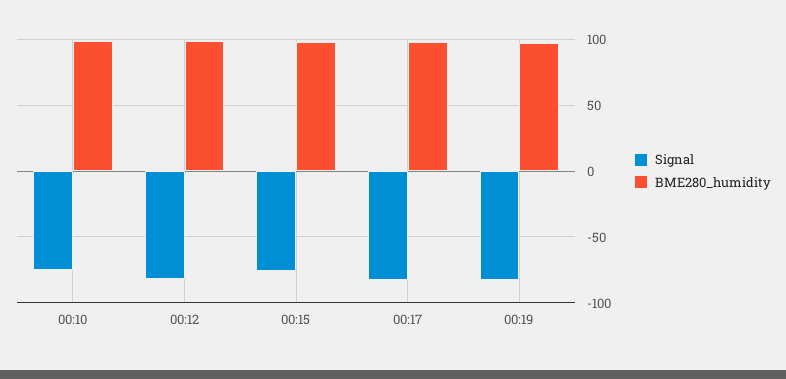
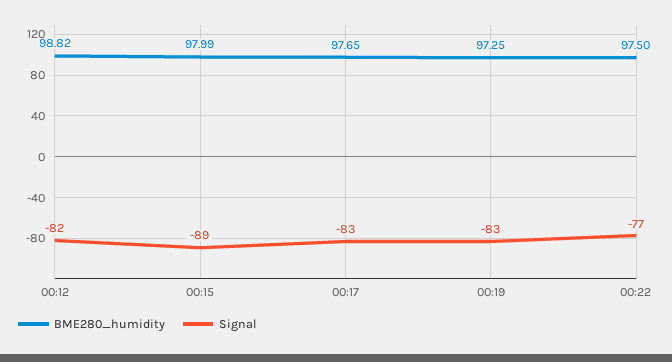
Signal, 00:10: -75 -> none
BME280_humidity, 00:10: 100 -> none
Signal, 00:15: -75 -> -89
BME280_humidity, 00:22: none -> 97.5
Signal, 00:22: none -> -77

